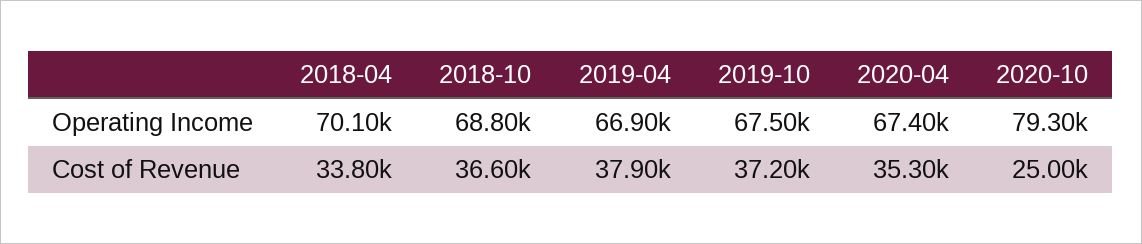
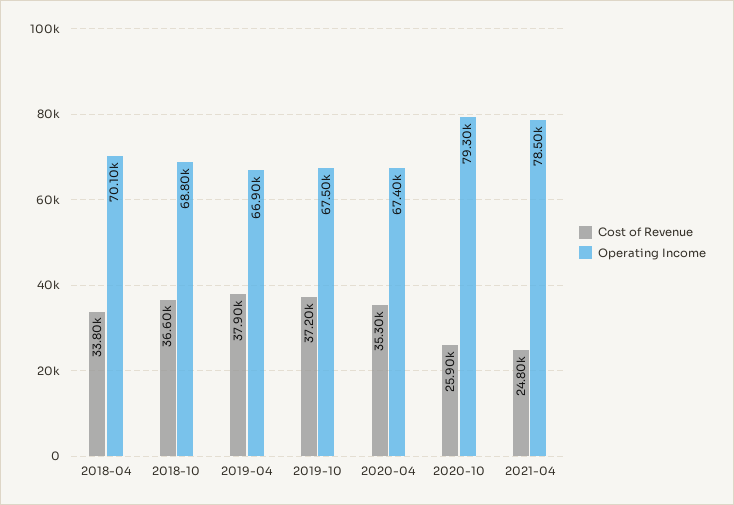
Cost of Revenue, 2020-10: 25000 -> 25900
Cost of Revenue, 2021-04: none -> 24800
Operating Income, 2021-04: none -> 78500

